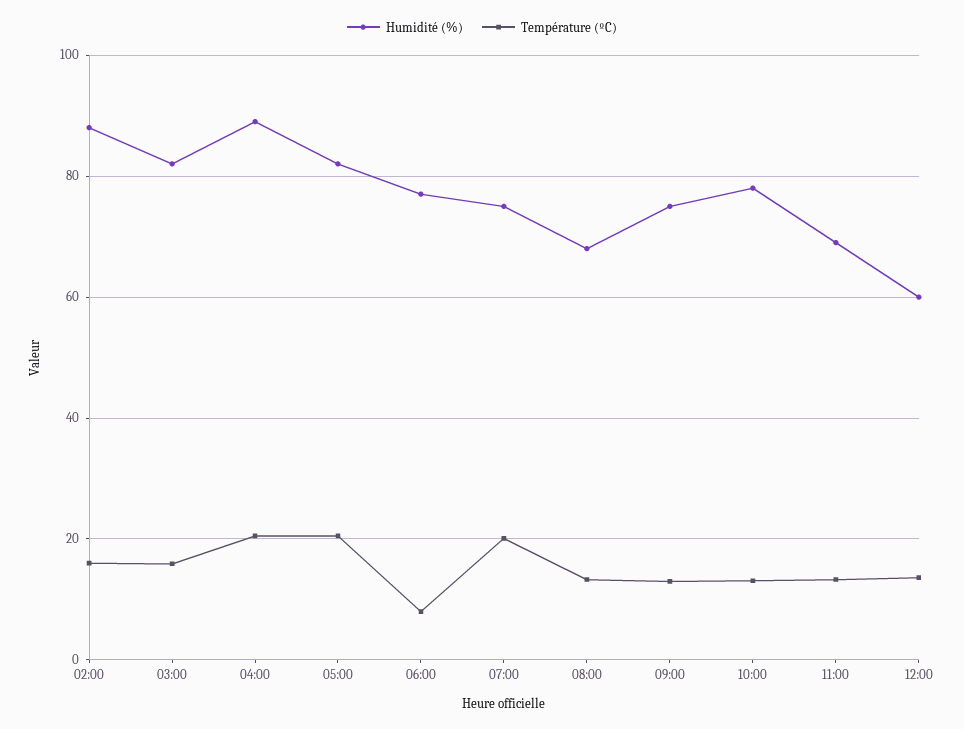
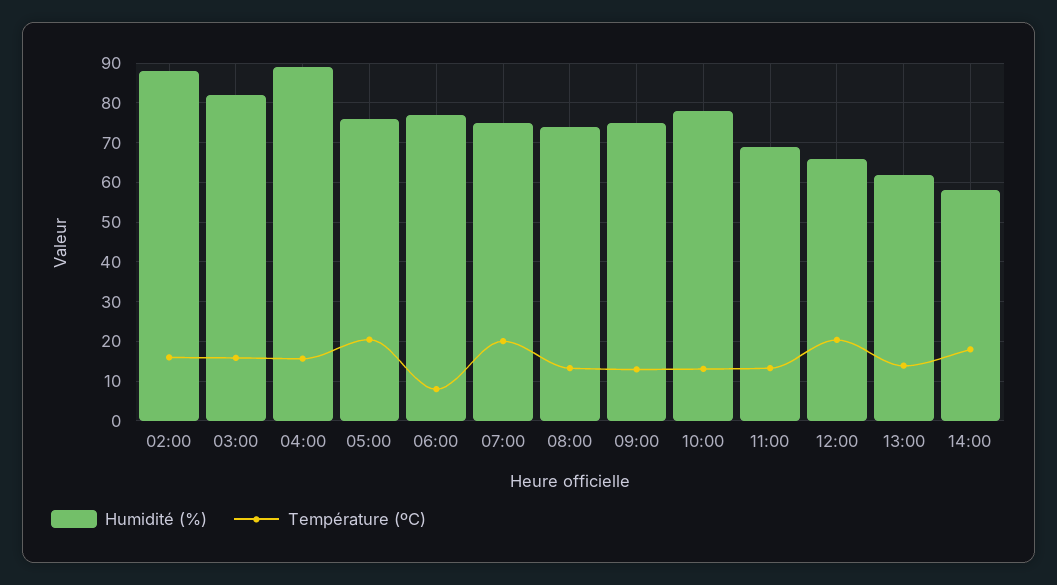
Température (ºC), 04:00: 20 -> 16
Humidité (%), 05:00: 82 -> 76
Humidité (%), 08:00: 68 -> 74
Humidité (%), 12:00: 60 -> 66
Température (ºC), 12:00: 14 -> 20
Humidité (%), 13:00: none -> 62
Température (ºC), 13:00: none -> 14
Humidité (%), 14:00: none -> 58
Température (ºC), 14:00: none -> 18

